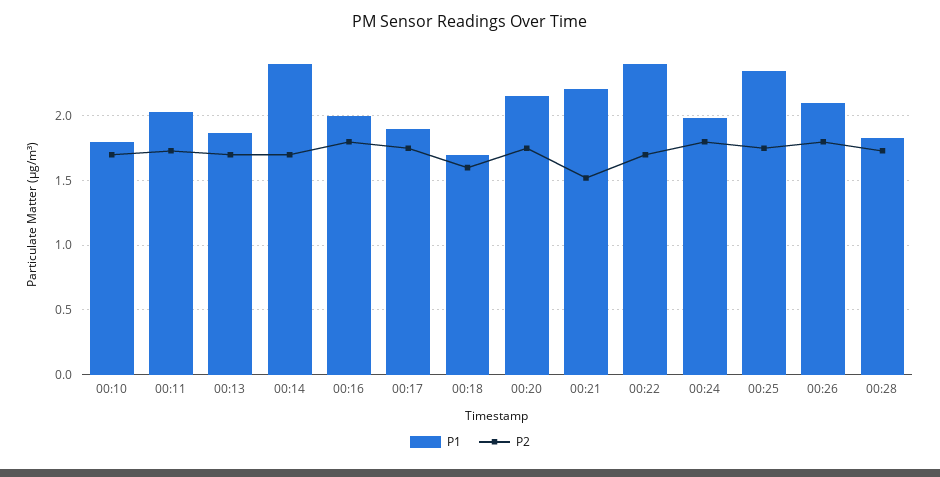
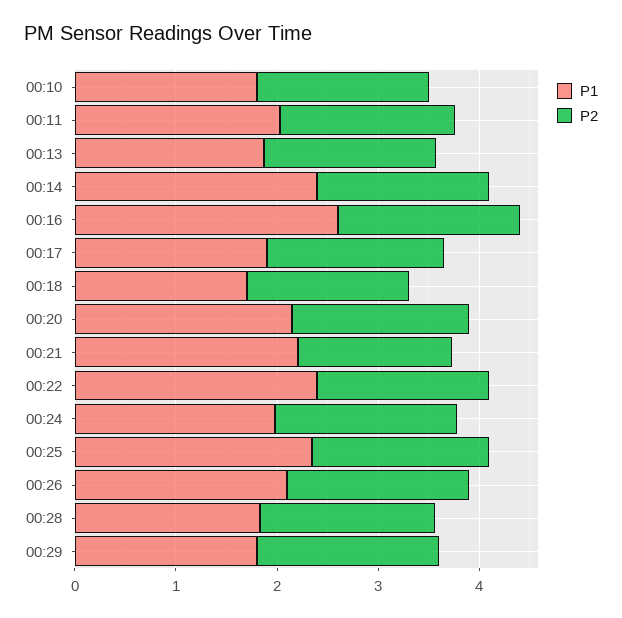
P1, 00:16: 2 -> 2.6
P1, 00:29: none -> 1.8
P2, 00:29: none -> 1.8

